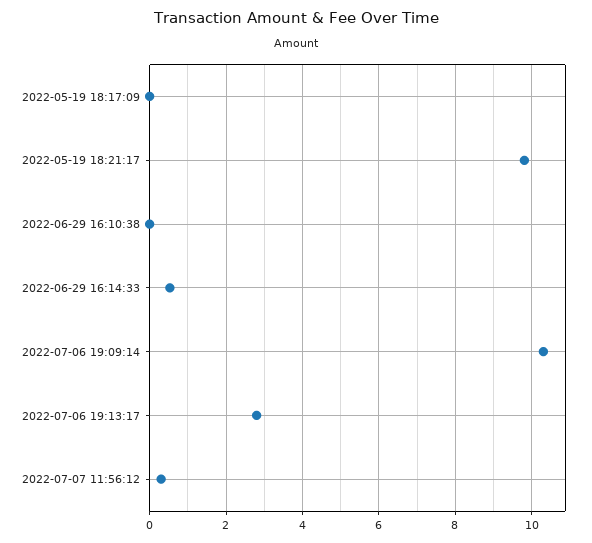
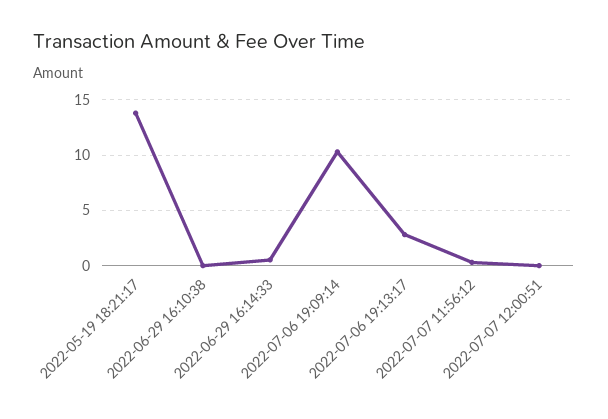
2022-05-19 18:17:09: 0 -> none
2022-05-19 18:21:17: 9.8 -> 14
2022-07-07 12:00:51: none -> 0

